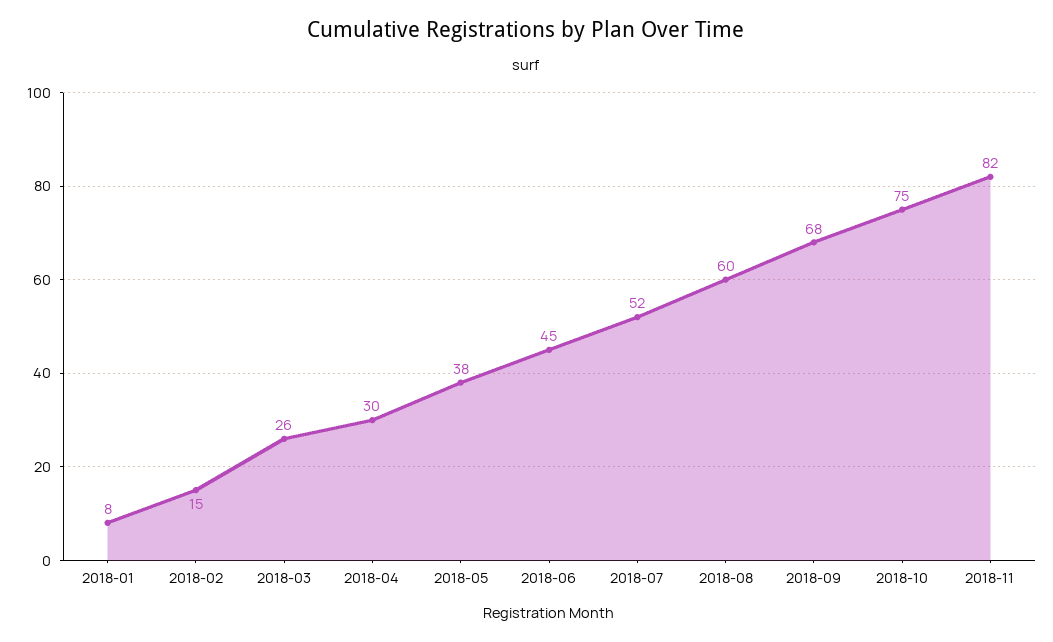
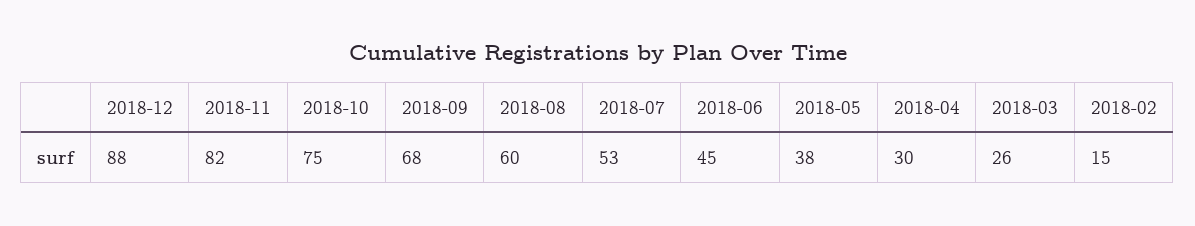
2018-01: 8 -> none
2018-07: 52 -> 53
2018-12: none -> 88

